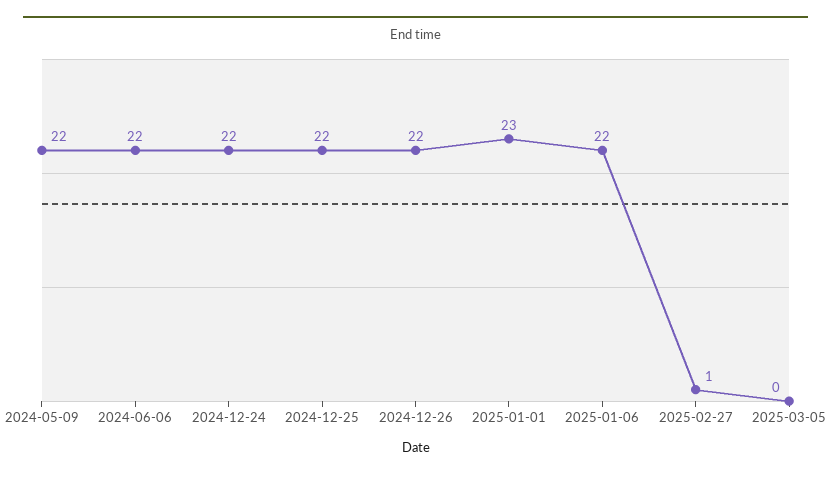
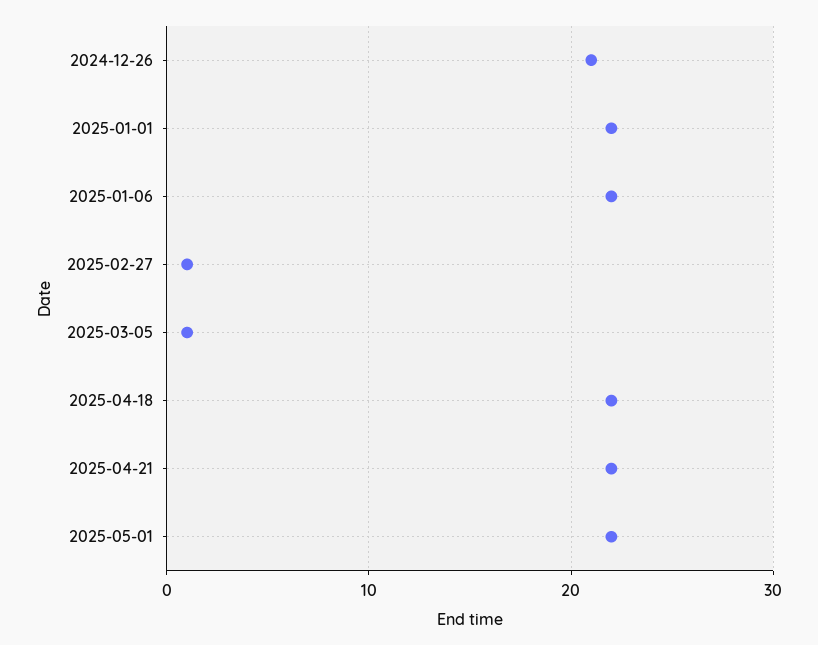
2024-05-09: 22 -> none
2024-06-06: 22 -> none
2024-12-24: 22 -> none
2024-12-25: 22 -> none
2024-12-26: 22 -> 21
2025-01-01: 23 -> 22
2025-03-05: 0 -> 1
2025-04-18: none -> 22
2025-04-21: none -> 22
2025-05-01: none -> 22

